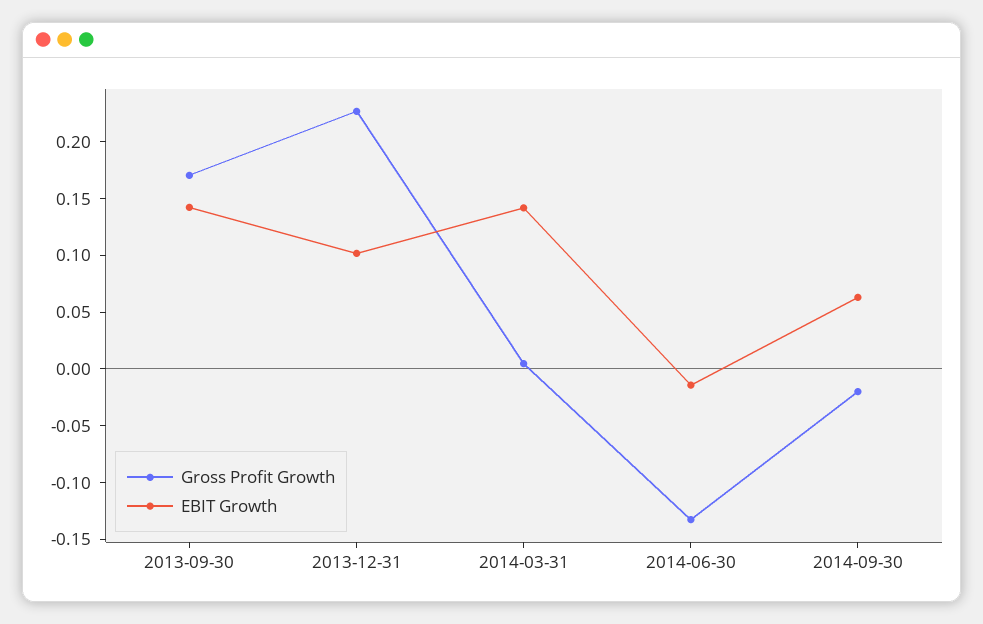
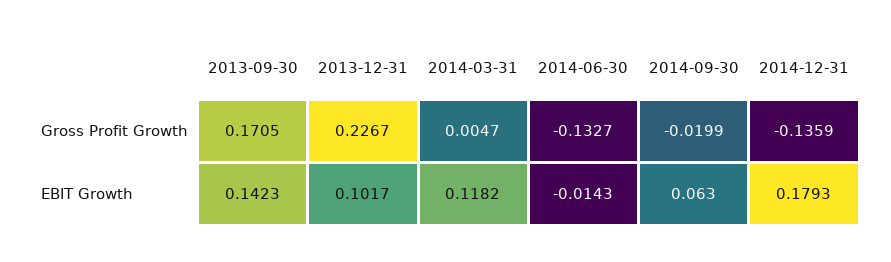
EBIT Growth, 2014-03-31: 0.14 -> 0.1182
Gross Profit Growth, 2014-12-31: none -> -0.1359
EBIT Growth, 2014-12-31: none -> 0.1793

